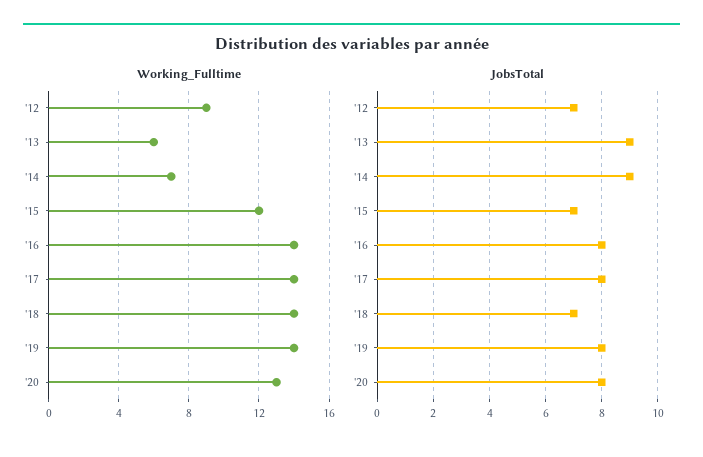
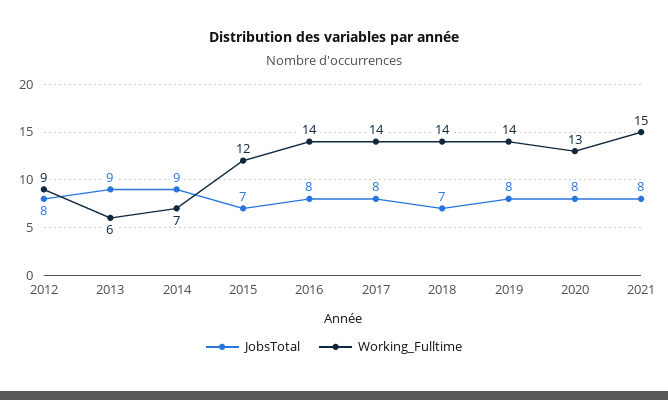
JobsTotal, '12: 7 -> 8
JobsTotal, 2021: none -> 8
Working_Fulltime, 2021: none -> 15

